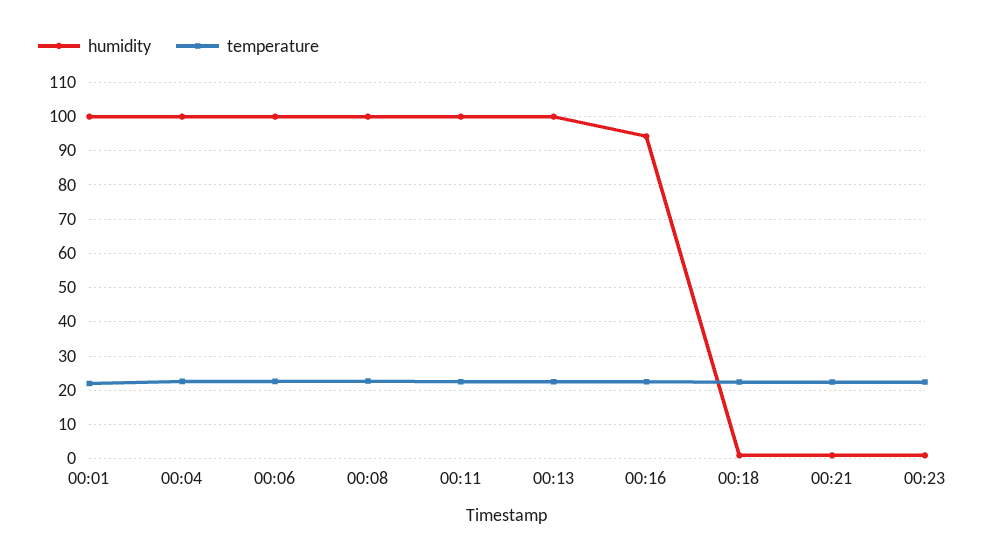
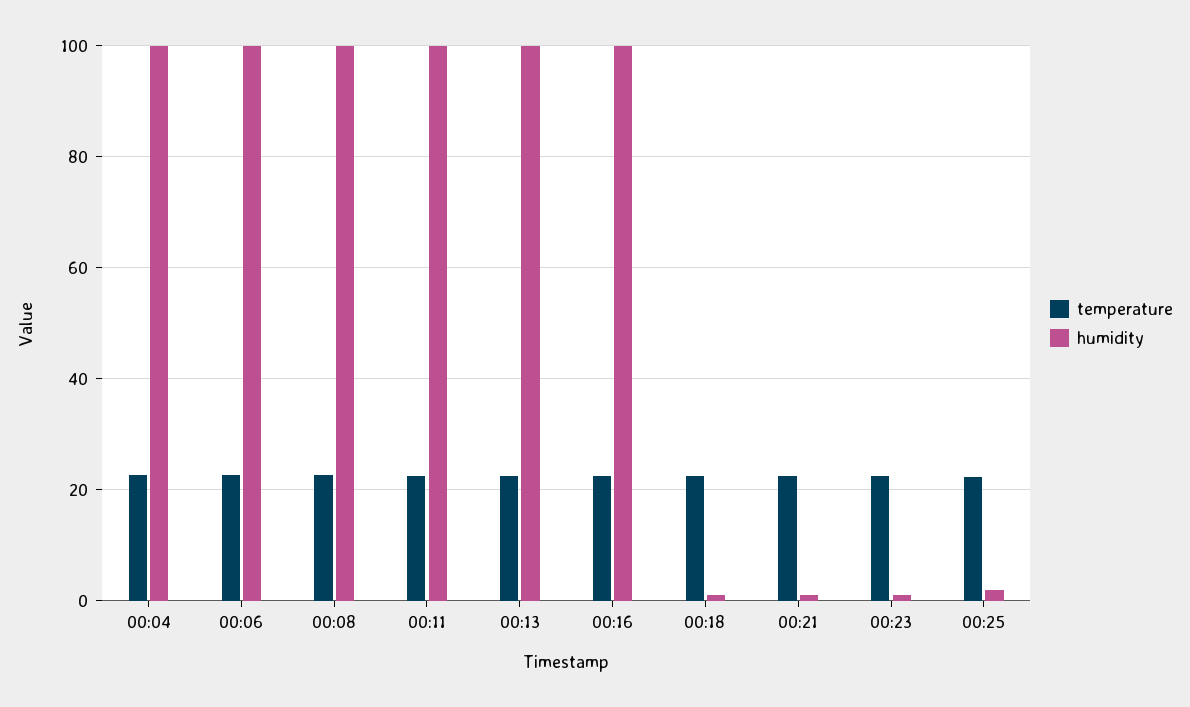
humidity, 00:01: 100 -> none
temperature, 00:01: 22 -> none
humidity, 00:16: 94 -> 100
temperature, 00:25: none -> 22
humidity, 00:25: none -> 2

